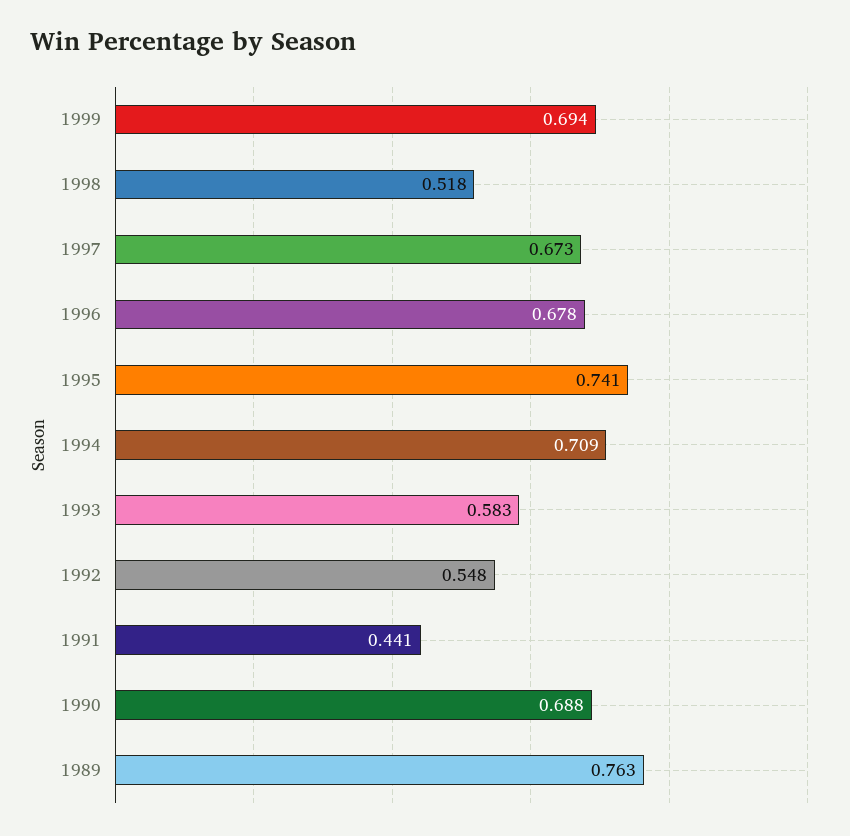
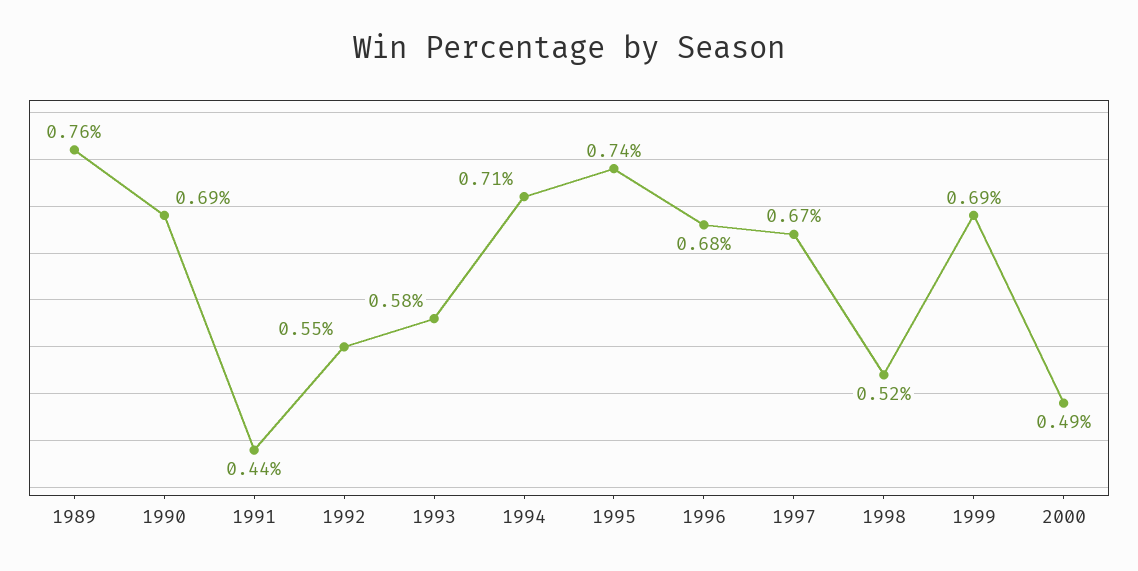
2000: none -> 0.49

